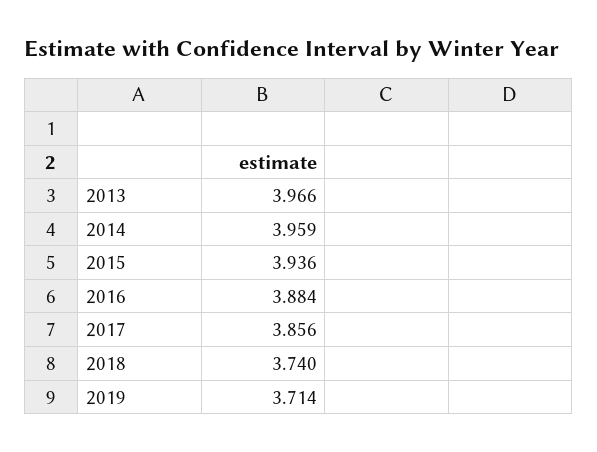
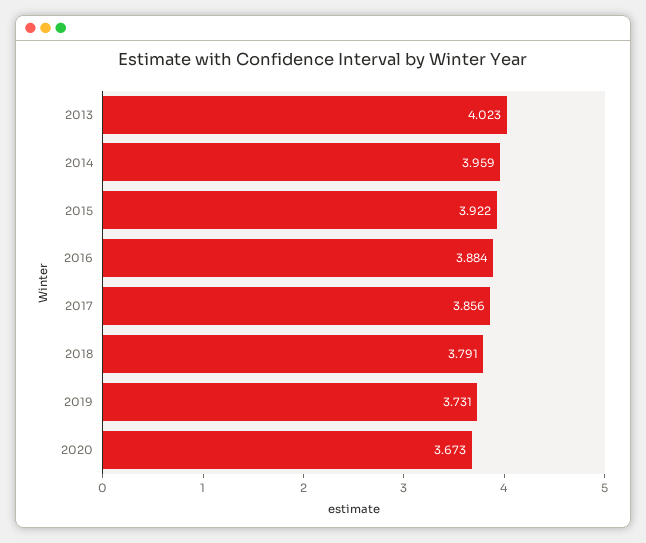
2013: 3.966 -> 4.023
2015: 3.936 -> 3.922
2018: 3.74 -> 3.791
2019: 3.714 -> 3.731
2020: none -> 3.673

